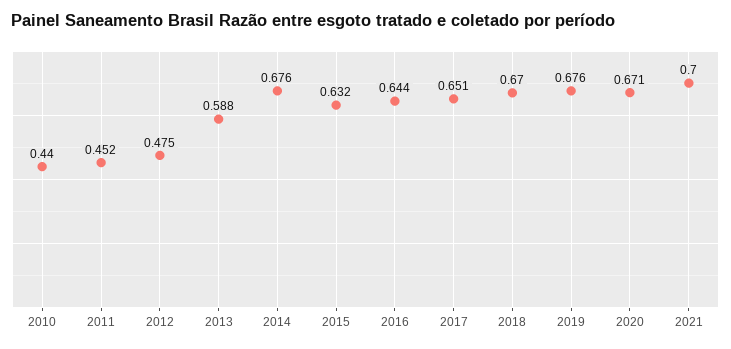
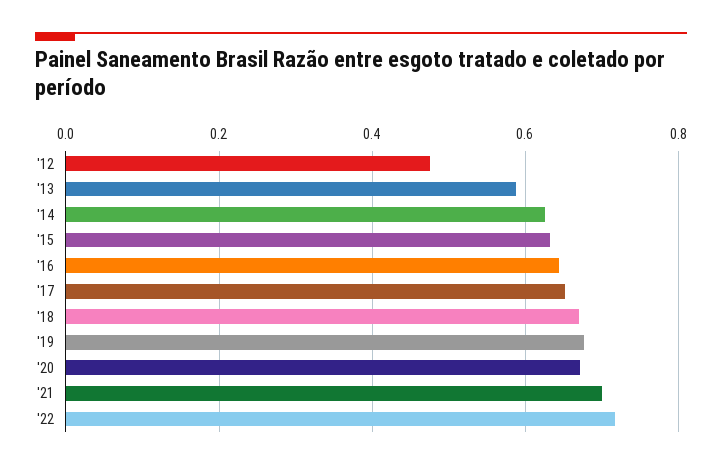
2010: 0.44 -> none
2011: 0.452 -> none
2014: 0.676 -> 0.62
'22: none -> 0.72

